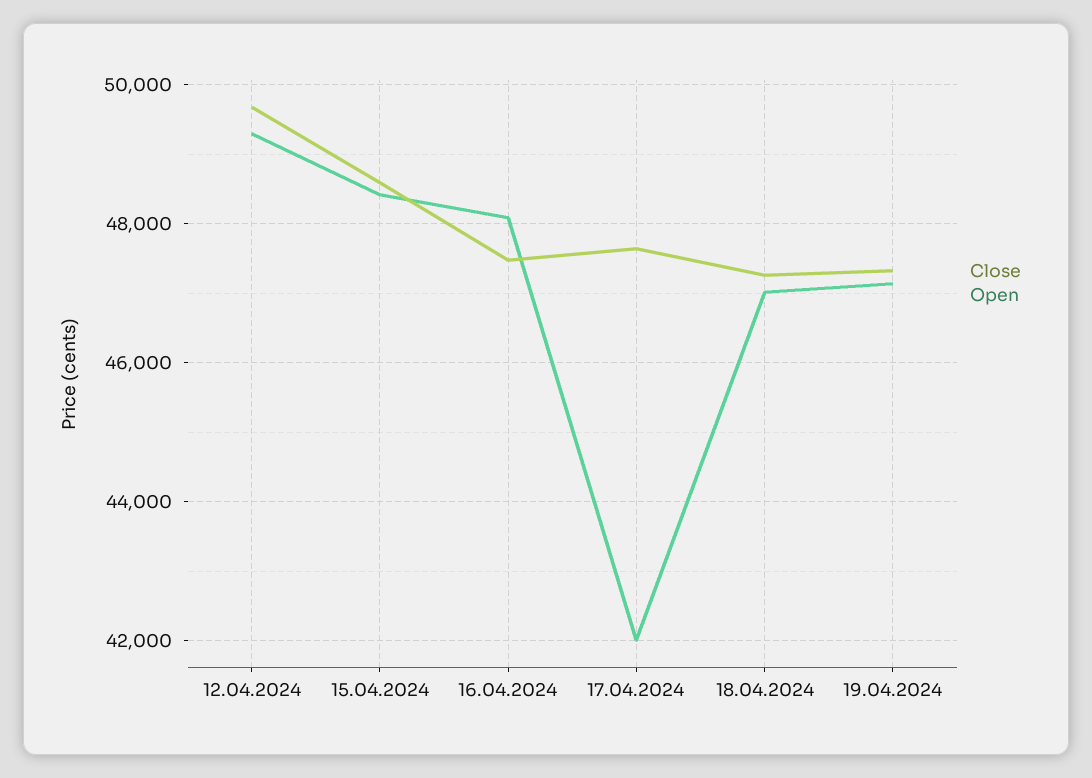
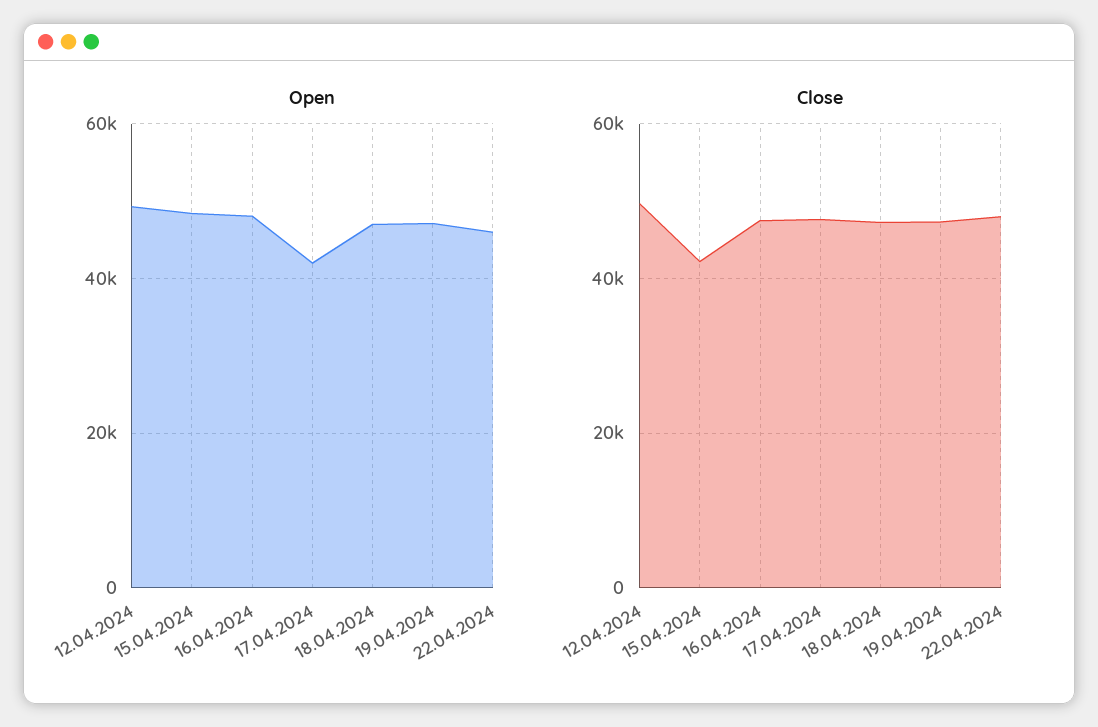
Close, 15.04.2024: 48600 -> 42000
Open, 22.04.2024: none -> 46000
Close, 22.04.2024: none -> 48000

